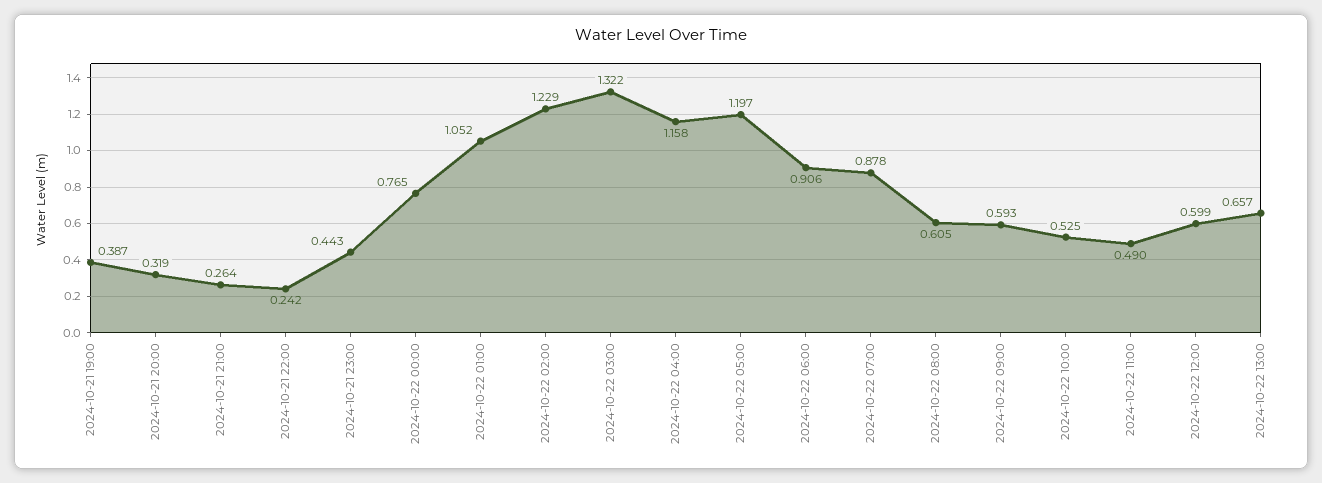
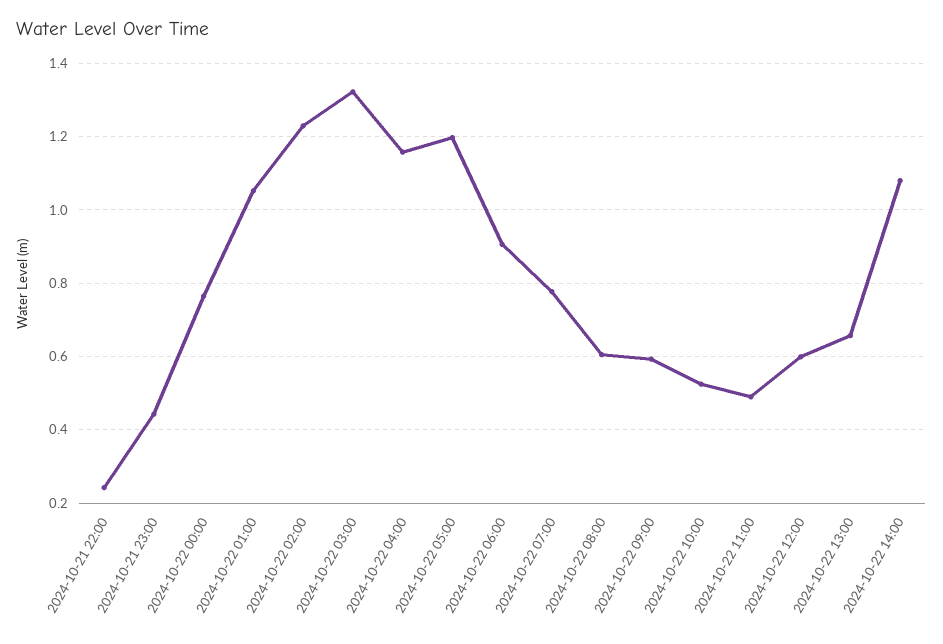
2024-10-21 19:00: 0.387 -> none
2024-10-21 20:00: 0.319 -> none
2024-10-21 21:00: 0.264 -> none
2024-10-22 07:00: 0.878 -> 0.78
2024-10-22 14:00: none -> 1.08

